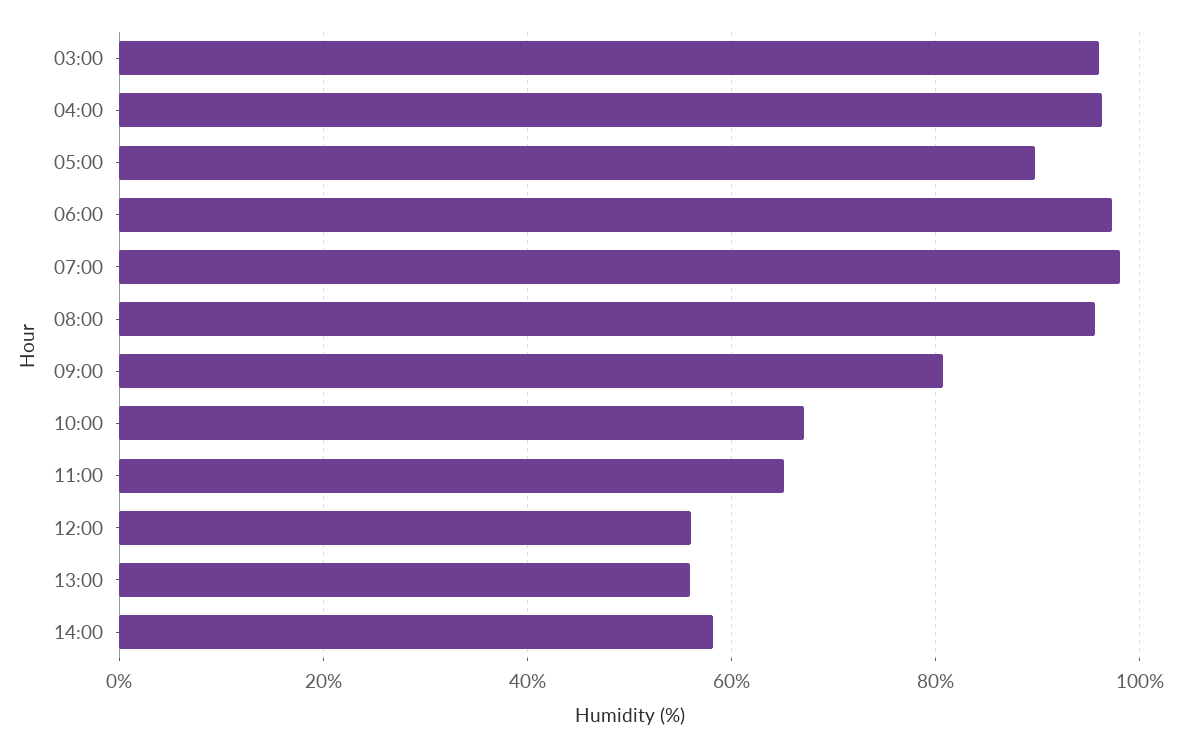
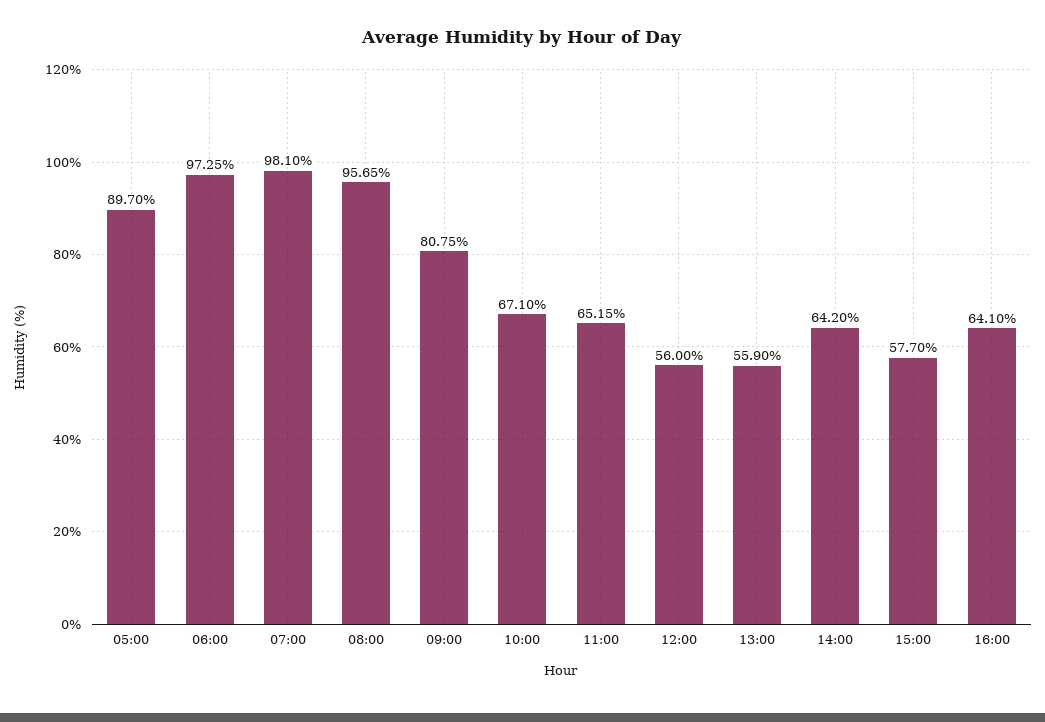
03:00: 96 -> none
04:00: 96 -> none
14:00: 58 -> 64.2
15:00: none -> 57.7
16:00: none -> 64.1

